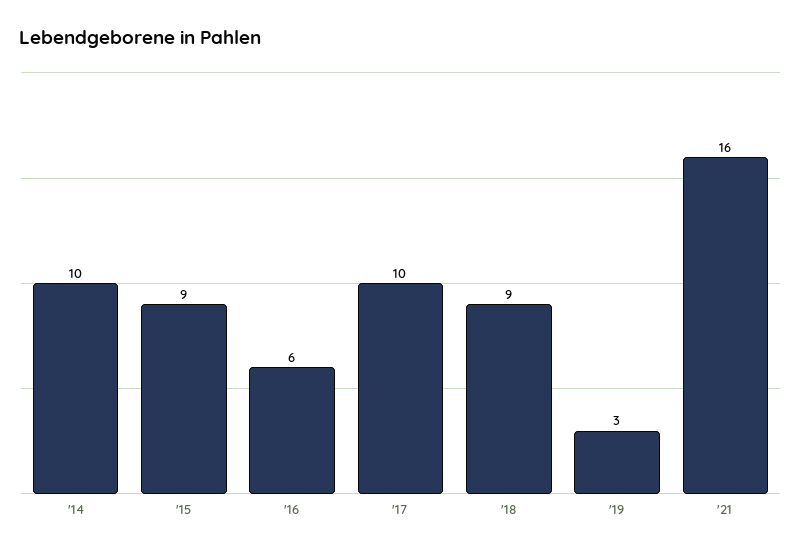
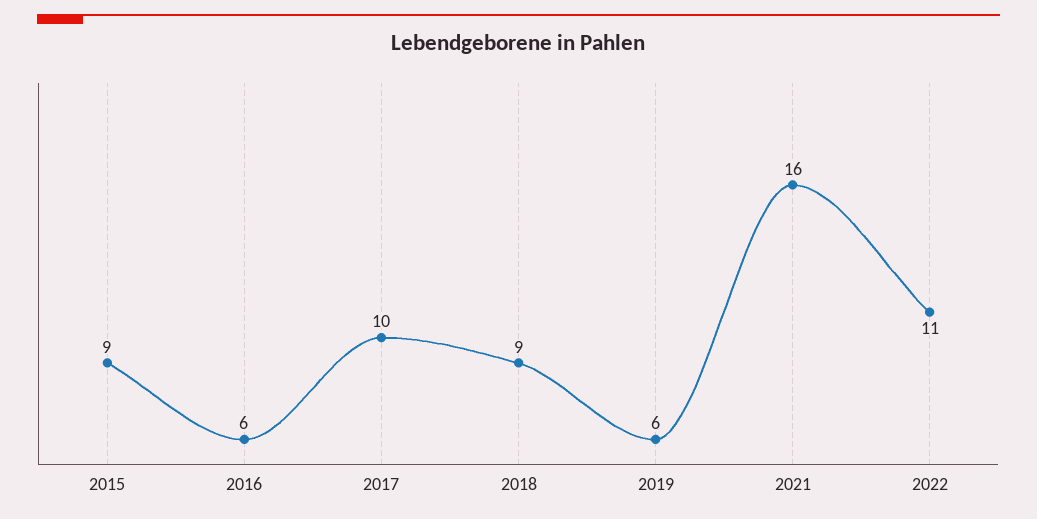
'14: 10 -> none
'19: 3 -> 6
2022: none -> 11

